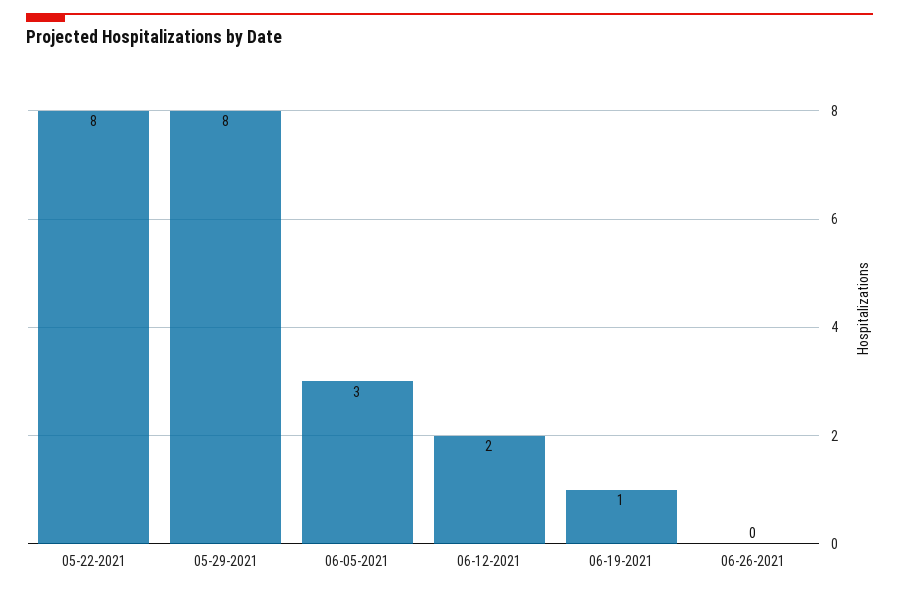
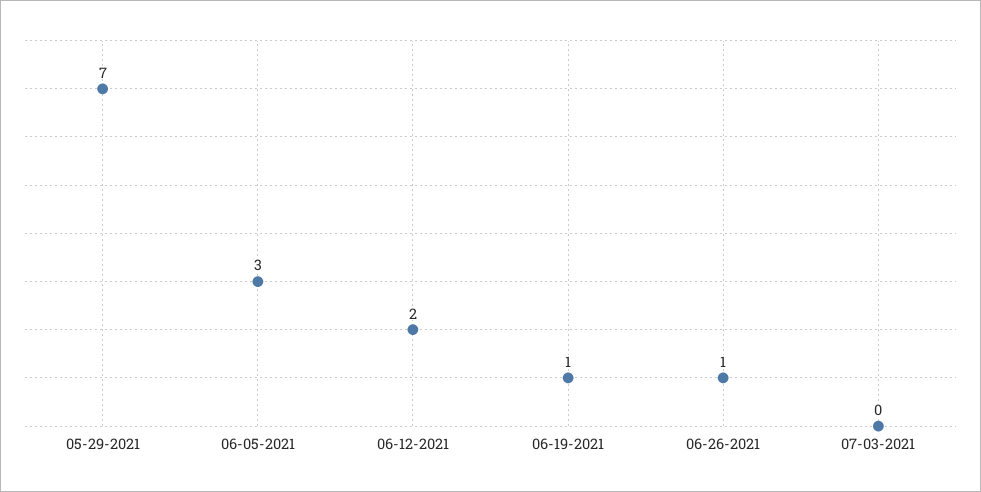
05-22-2021: 8 -> none
05-29-2021: 8 -> 7
06-26-2021: 0 -> 1
07-03-2021: none -> 0

